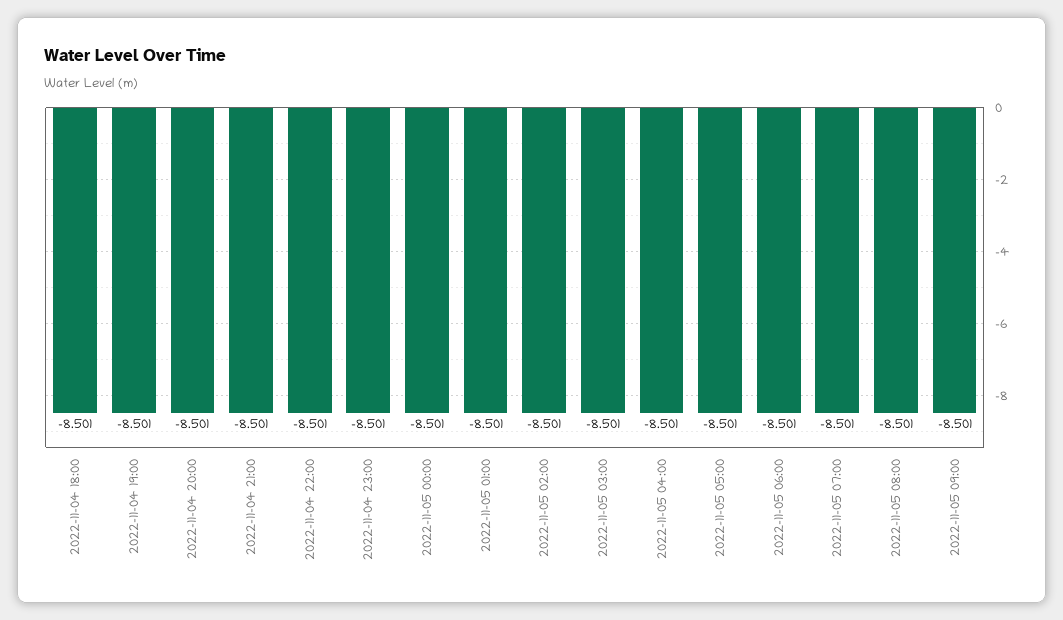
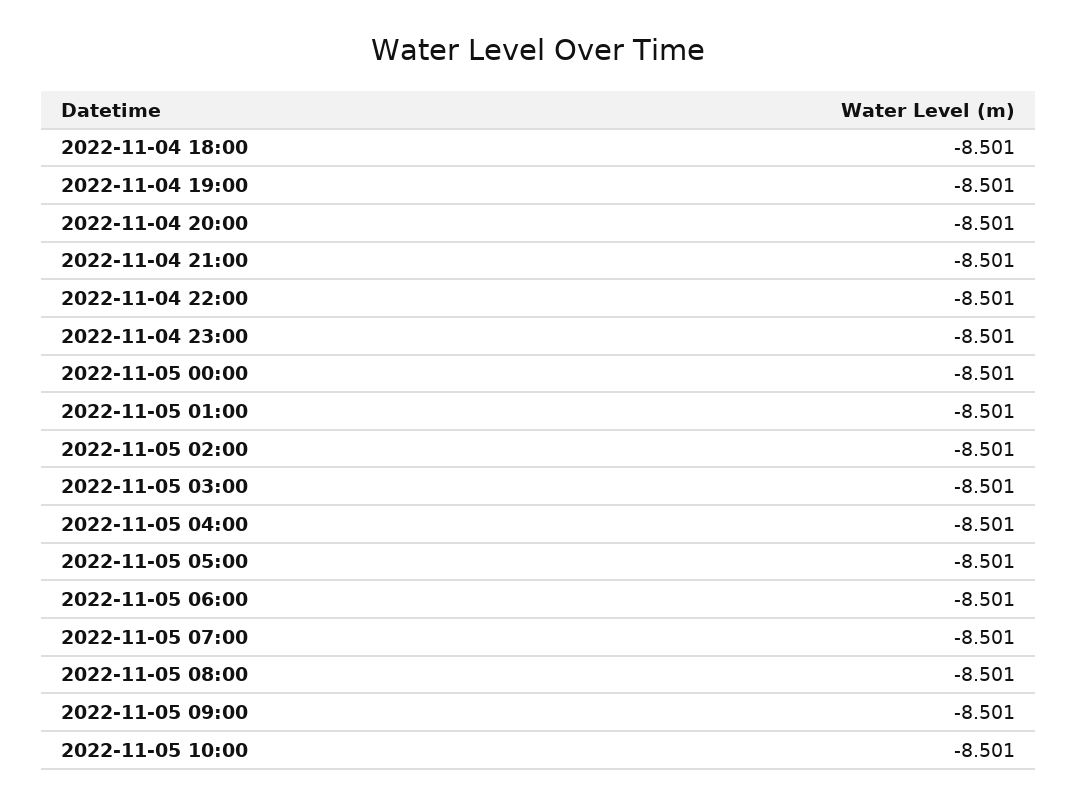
2022-11-05 10:00: none -> -8.501

